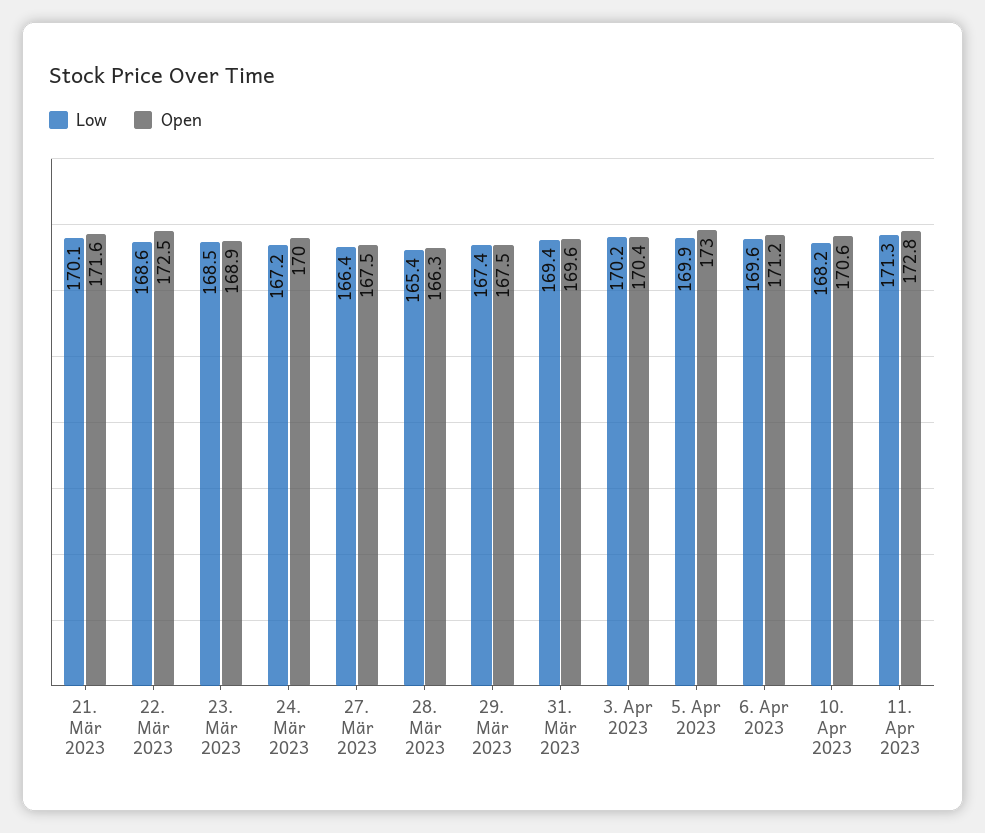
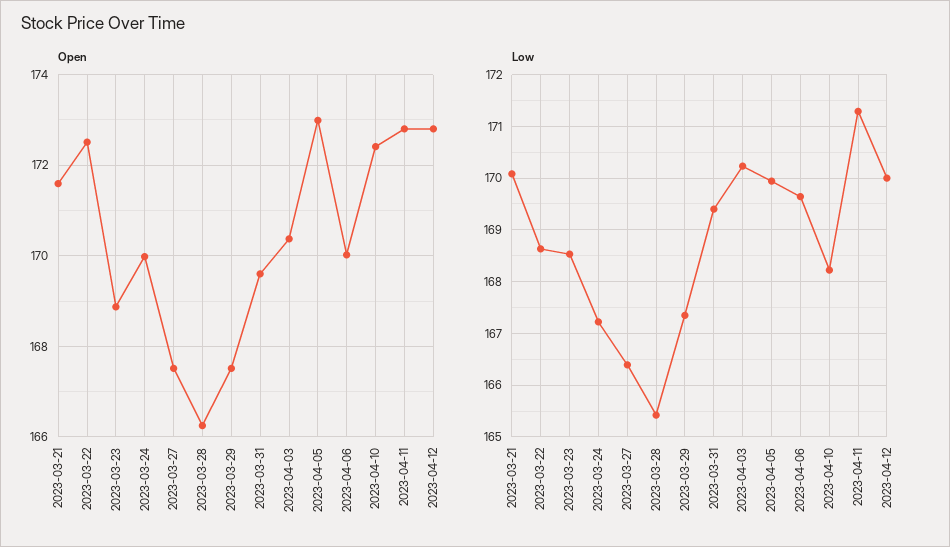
Open, 6. Apr 2023: 171.2 -> 170
Open, 10. Apr 2023: 170.6 -> 172.4
Open, 2023-04-12: none -> 172.8
Low, 2023-04-12: none -> 170

